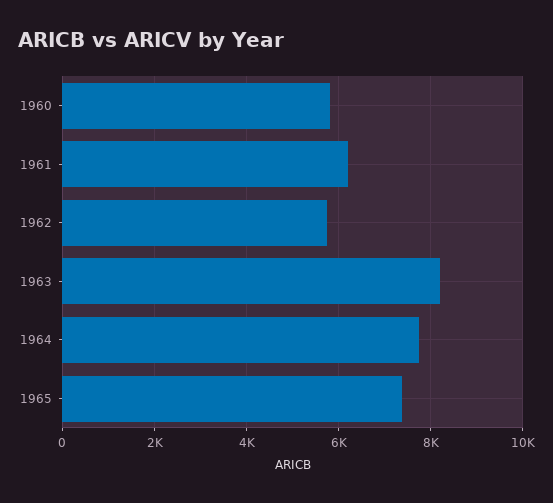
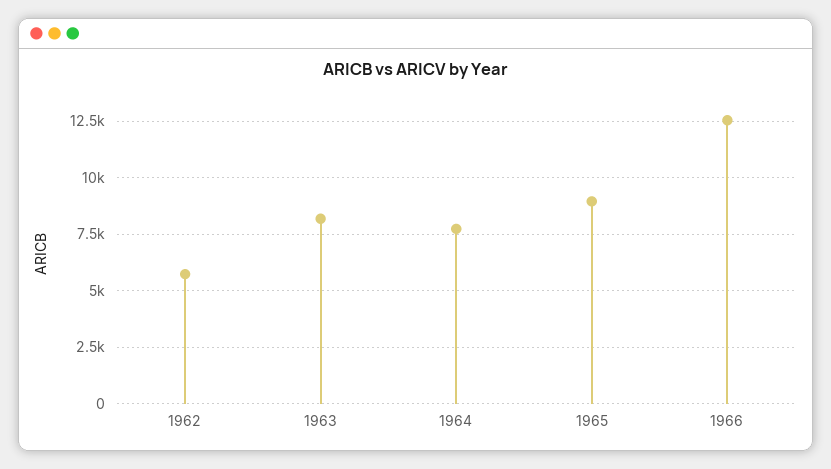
1960: 5800 -> none
1961: 6200 -> none
1965: 7400 -> 9000
1966: none -> 12500

